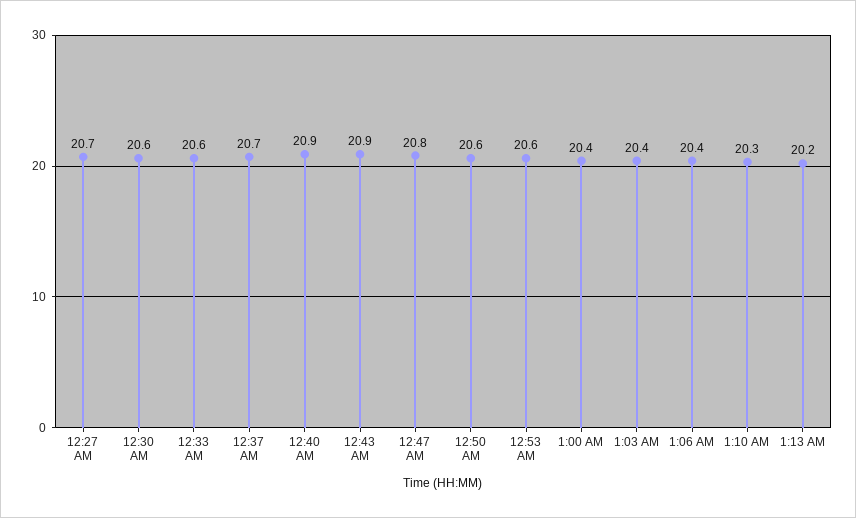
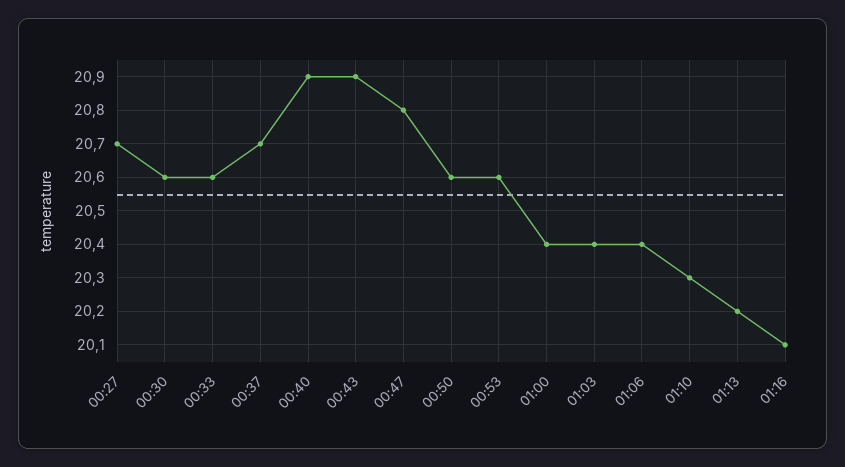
01:16: none -> 20.1

